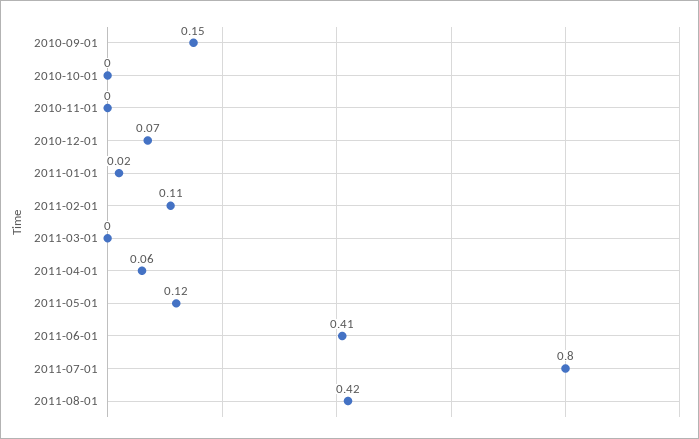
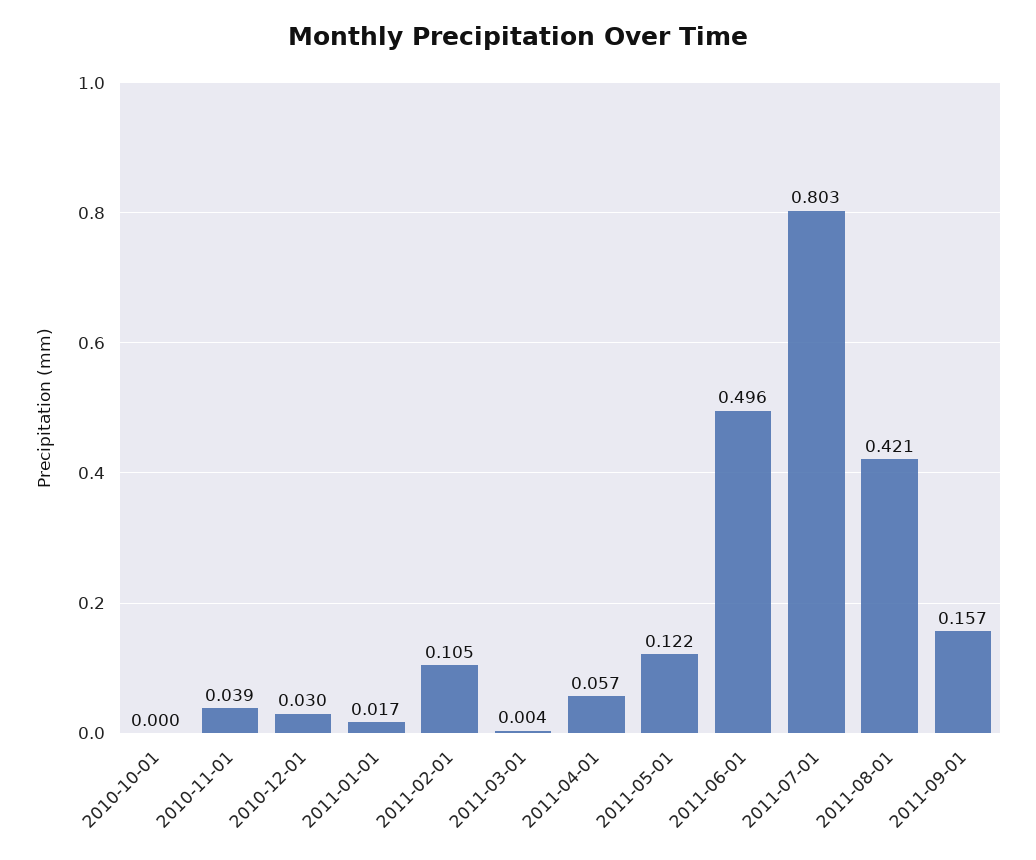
2010-09-01: 0.15 -> none
2010-11-01: 0 -> 0.039
2010-12-01: 0.07 -> 0.03
2011-06-01: 0.41 -> 0.496
2011-09-01: none -> 0.157

